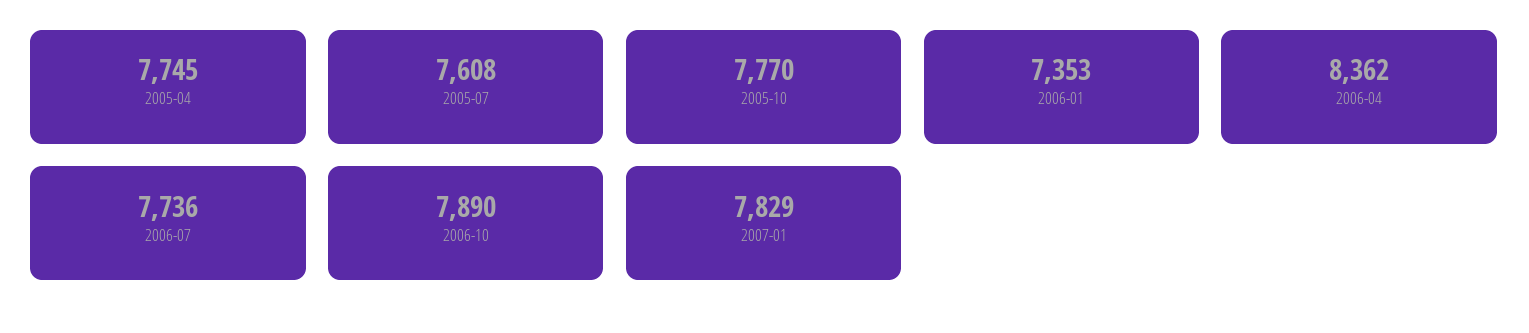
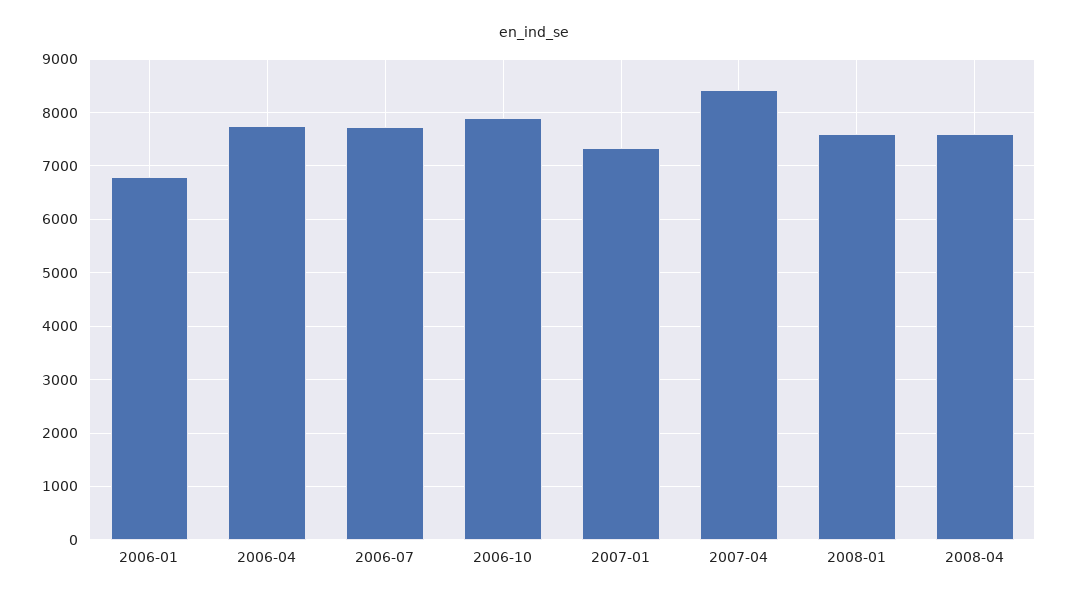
2005-04: 7745 -> none
2005-07: 7608 -> none
2005-10: 7770 -> none
2006-01: 7353 -> 6800
2006-04: 8362 -> 7800
2007-01: 7829 -> 7400
2007-04: none -> 8400
2008-01: none -> 7600
2008-04: none -> 7600

